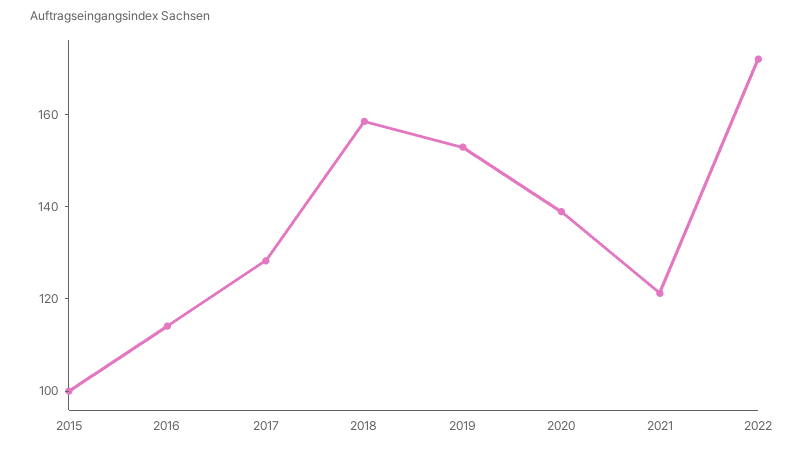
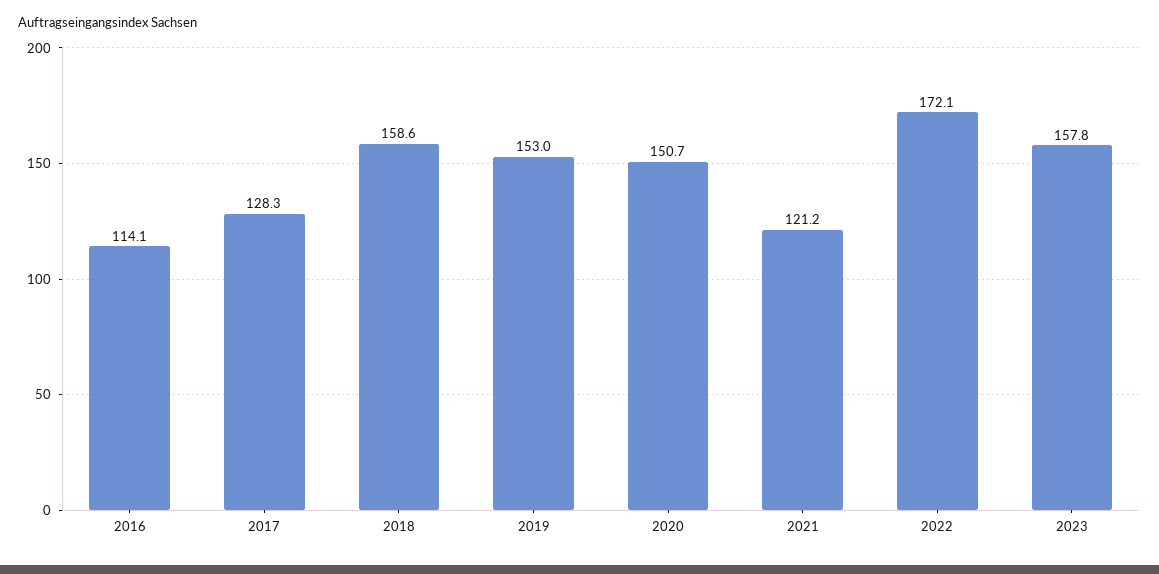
2015: 100 -> none
2020: 140 -> 150.7
2023: none -> 157.8

